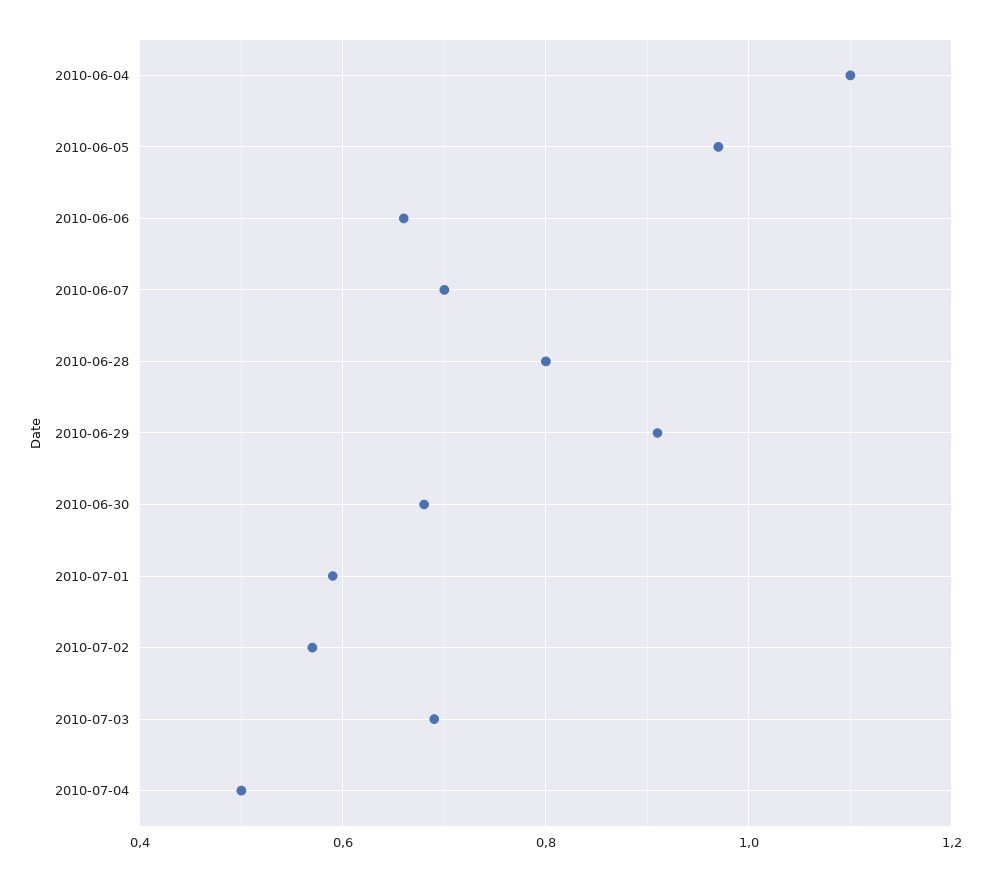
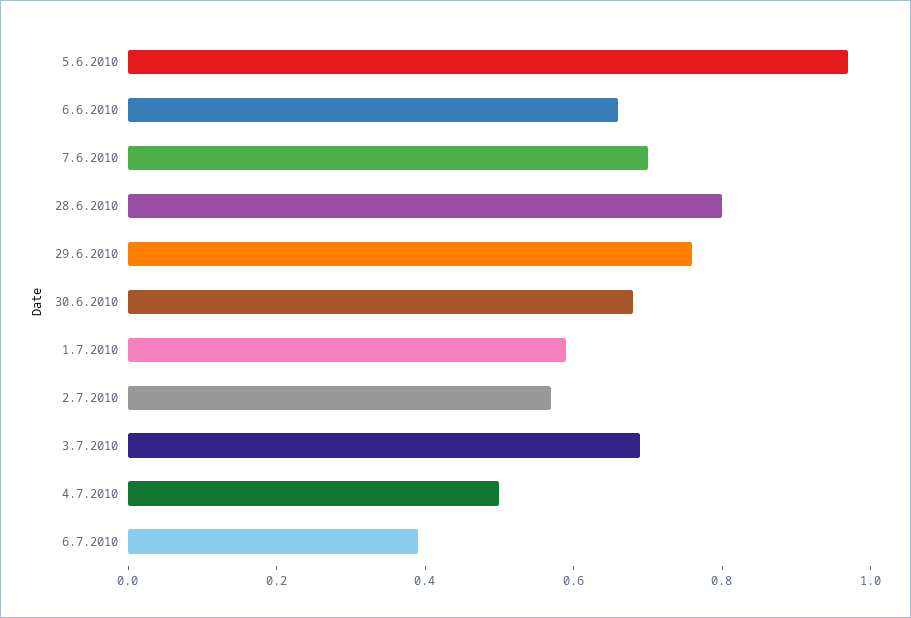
2010-06-04: 1.1 -> none
2010-06-29: 0.9 -> 0.75
6.7.2010: none -> 0.4

